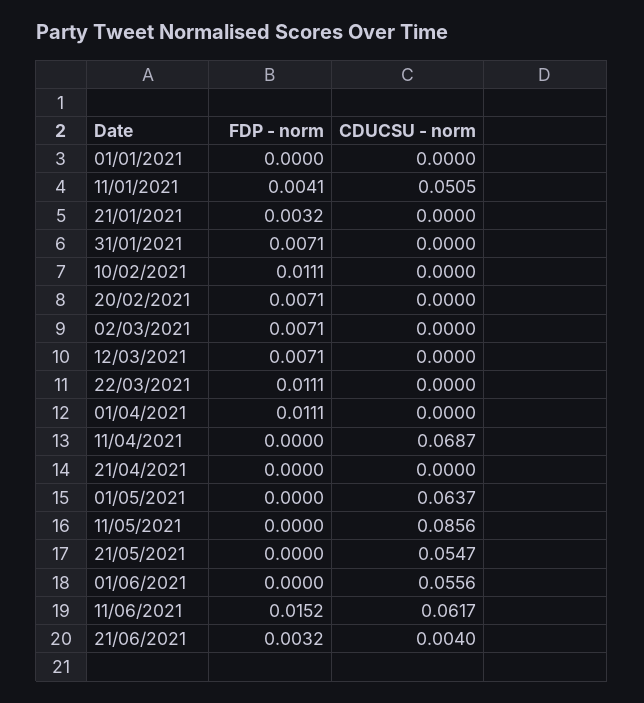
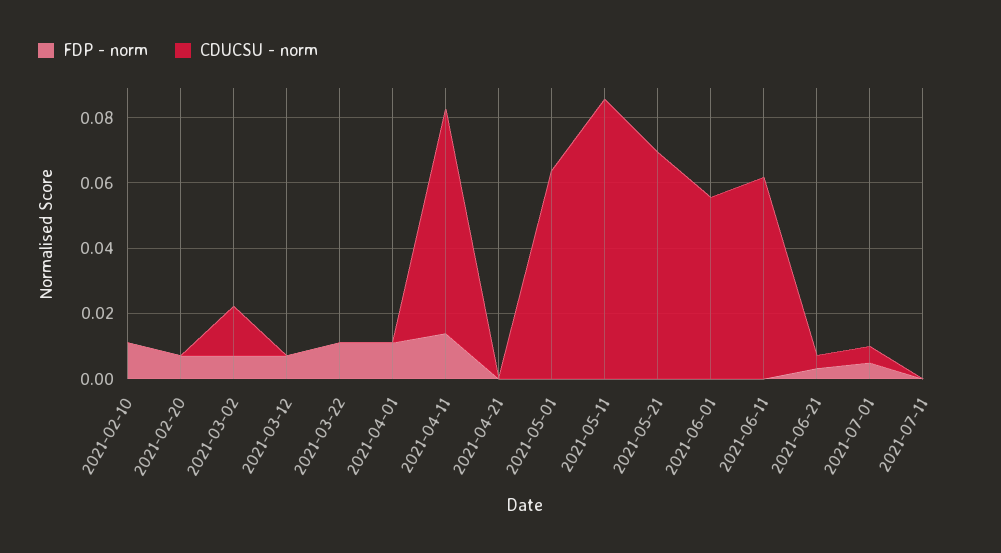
FDP - norm, 01/01/2021: 0 -> none
CDUCSU - norm, 01/01/2021: 0 -> none
FDP - norm, 11/01/2021: 0.0041 -> none
CDUCSU - norm, 11/01/2021: 0.0505 -> none
FDP - norm, 21/01/2021: 0.0032 -> none
CDUCSU - norm, 21/01/2021: 0 -> none
FDP - norm, 31/01/2021: 0.0071 -> none
CDUCSU - norm, 31/01/2021: 0 -> none
CDUCSU - norm, 02/03/2021: 0 -> 0.015
FDP - norm, 11/04/2021: 0 -> 0.015
CDUCSU - norm, 21/05/2021: 0.0547 -> 0.07
FDP - norm, 11/06/2021: 0.0152 -> 0
FDP - norm, 2021-07-01: none -> 0.005
CDUCSU - norm, 2021-07-01: none -> 0.005
FDP - norm, 2021-07-11: none -> 0
CDUCSU - norm, 2021-07-11: none -> 0

